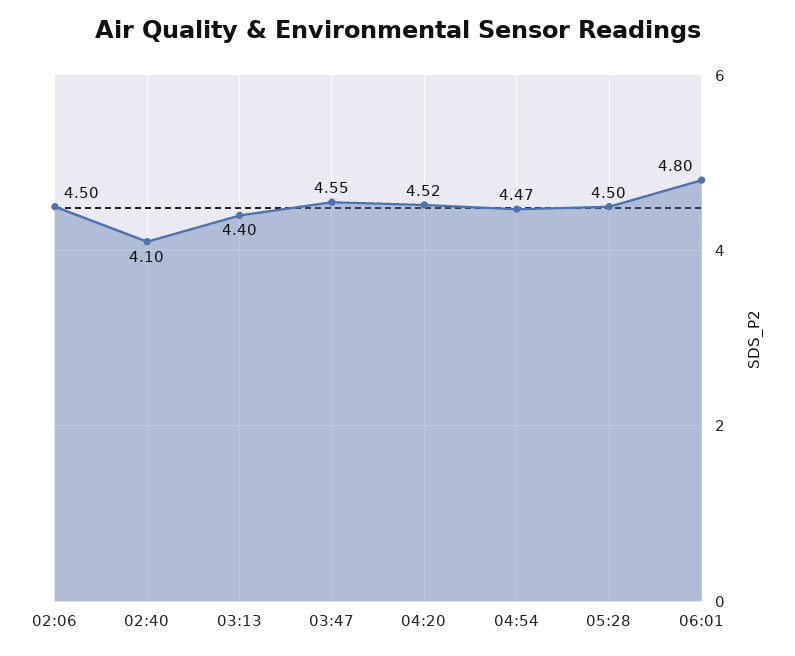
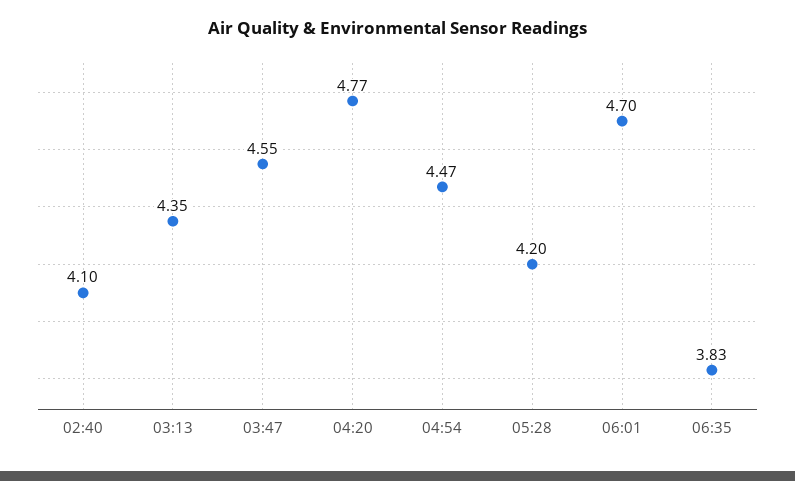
02:06: 4.5 -> none
03:13: 4.4 -> 4.35
04:20: 4.52 -> 4.77
05:28: 4.5 -> 4.2
06:01: 4.8 -> 4.7
06:35: none -> 3.83

